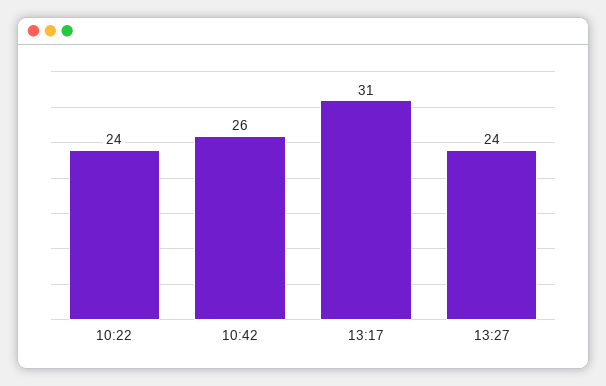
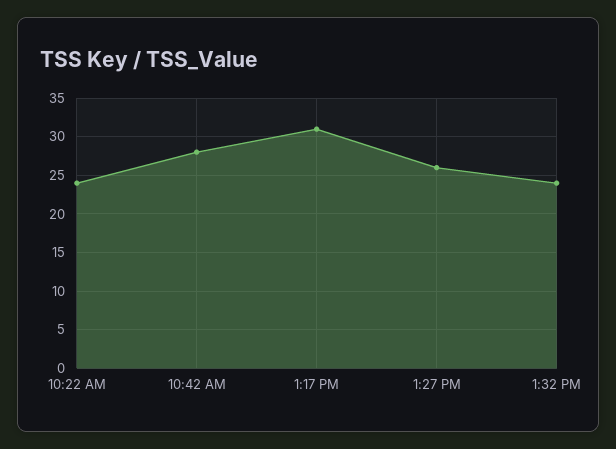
10:42: 26 -> 28
13:27: 24 -> 26
1:32 PM: none -> 24

